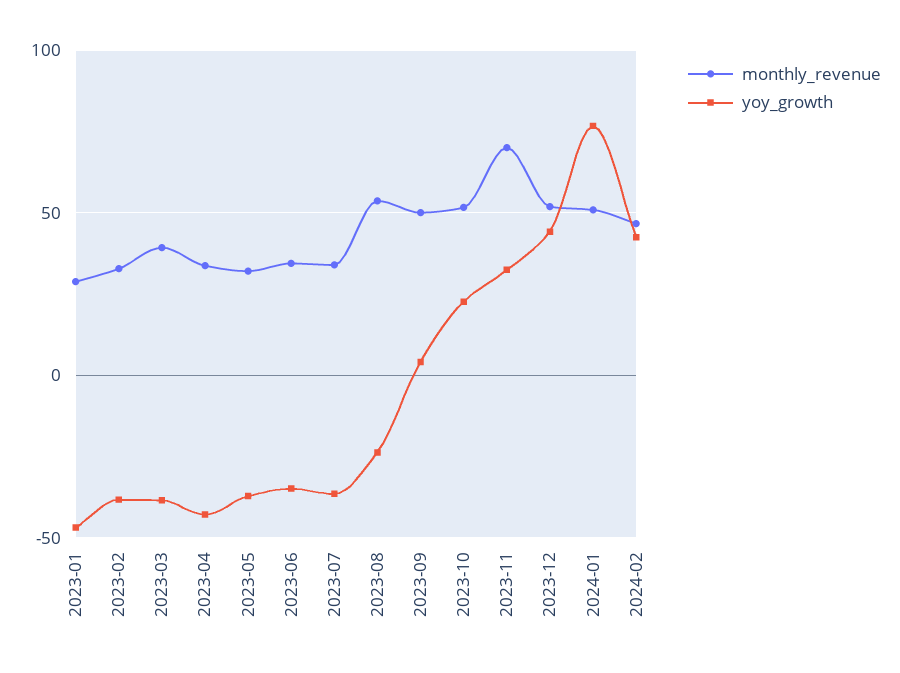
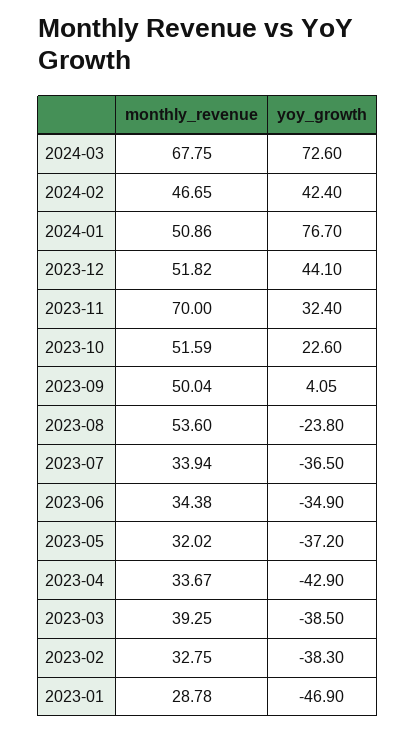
monthly_revenue, 2024-03: none -> 67.75
yoy_growth, 2024-03: none -> 72.6

